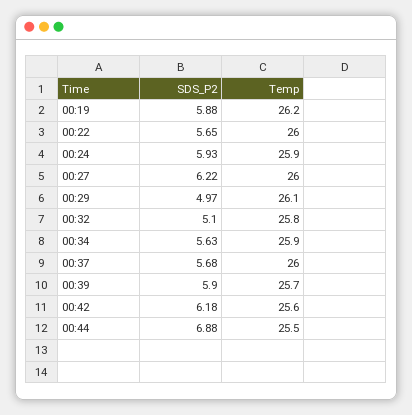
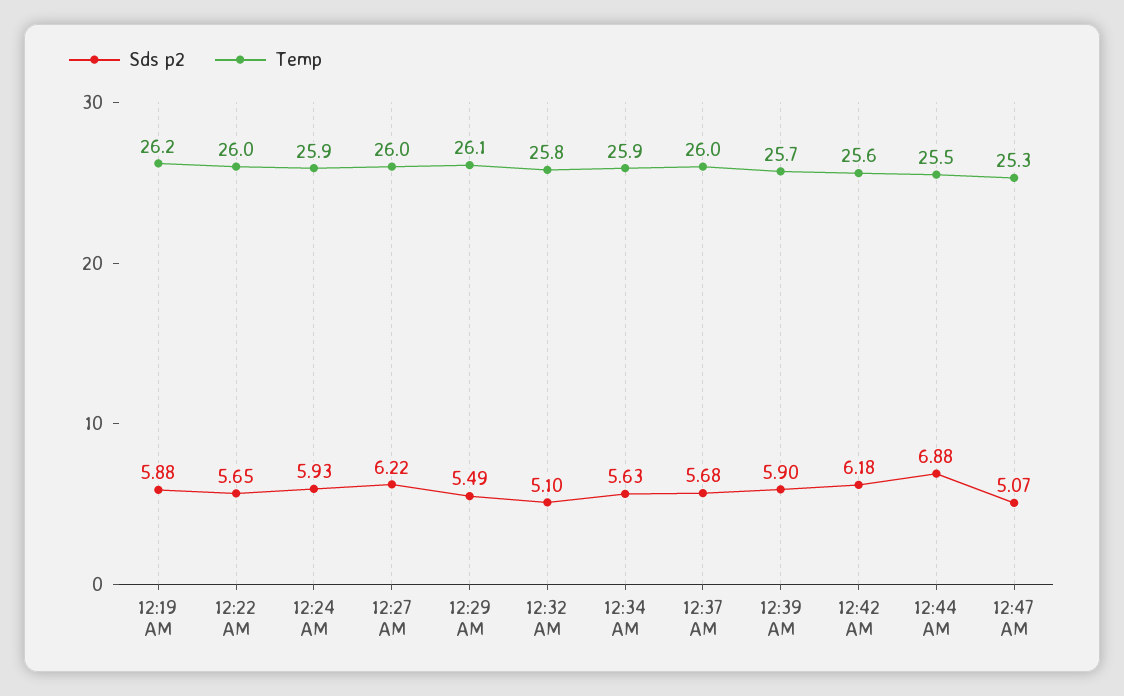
SDS_P2, 00:29: 4.97 -> 5.49
SDS_P2, 12:47 AM: none -> 5.07
Temp, 12:47 AM: none -> 25.3

